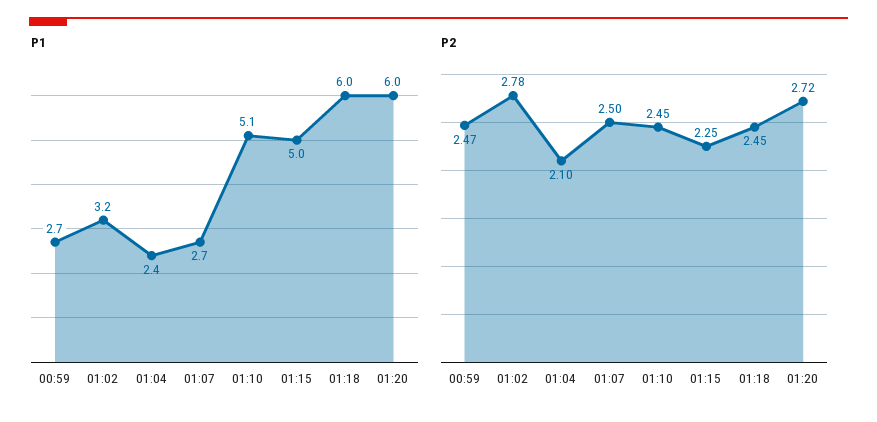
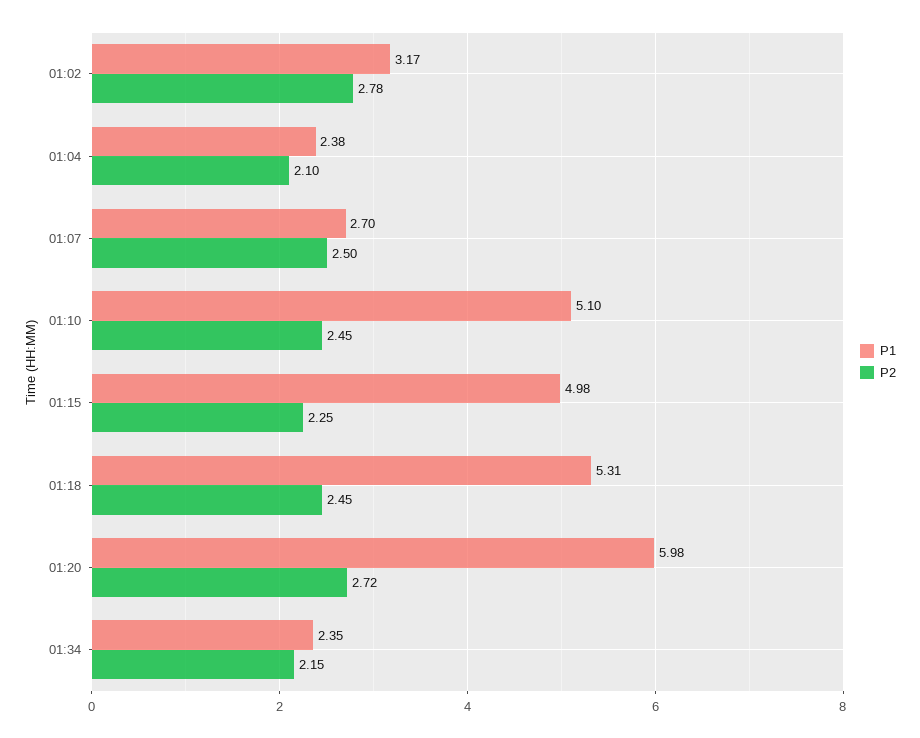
P1, 00:59: 2.7 -> none
P1, 01:18: 6 -> 5.31
P2, 00:59: 2.47 -> none
P1, 01:34: none -> 2.35
P2, 01:34: none -> 2.15

